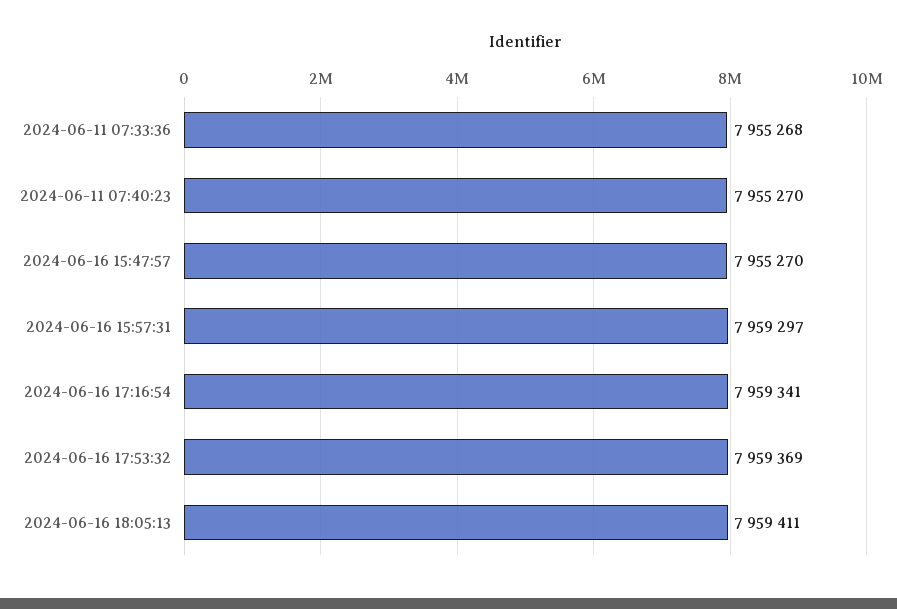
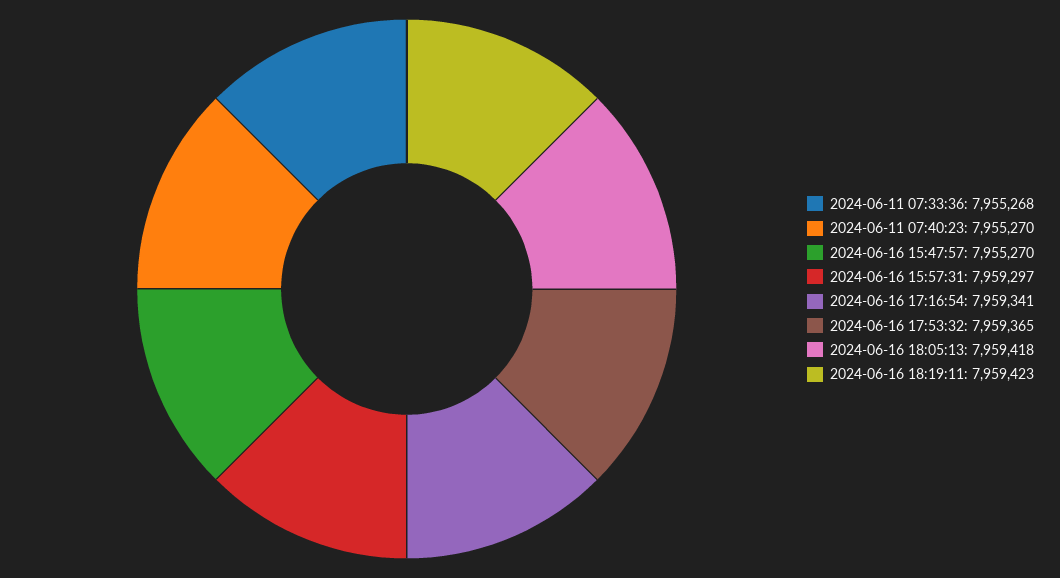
2024-06-16 17:53:32: 7959369 -> 7959365
2024-06-16 18:05:13: 7959411 -> 7959418
2024-06-16 18:19:11: none -> 7959423

